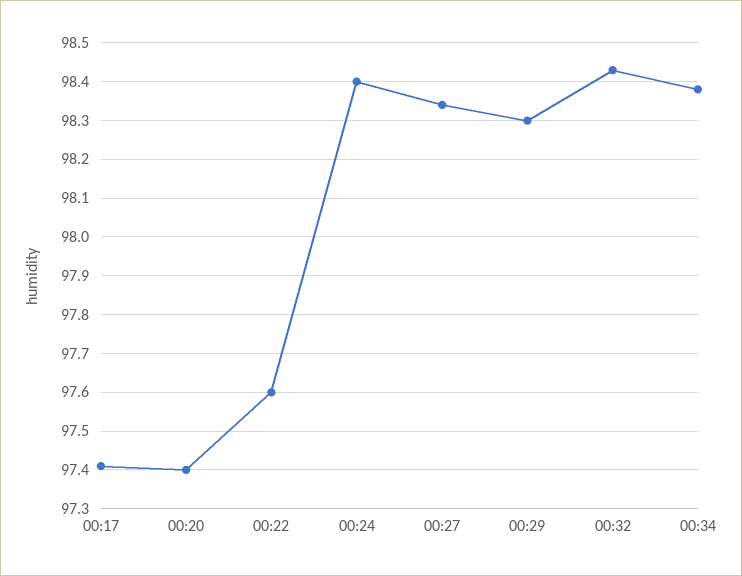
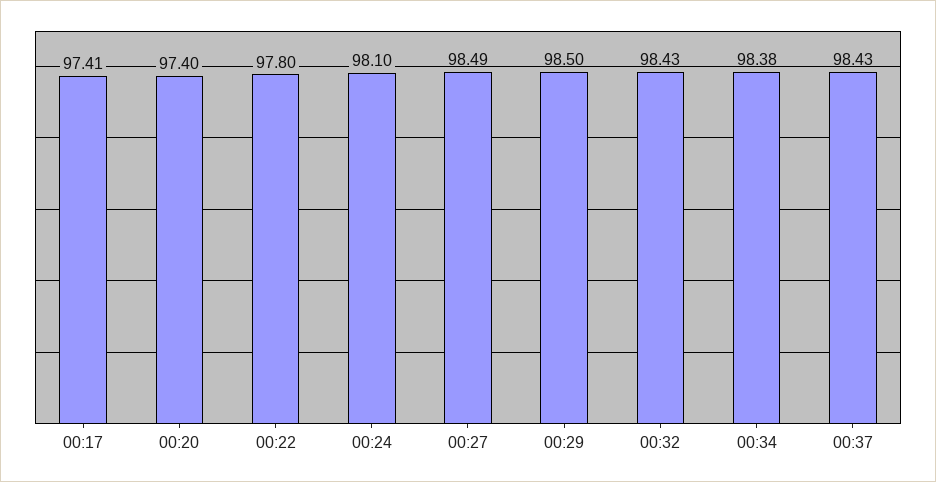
00:22: 97.6 -> 97.8
00:24: 98.4 -> 98.1
00:27: 98.35 -> 98.49
00:29: 98.3 -> 98.5
00:37: none -> 98.43

